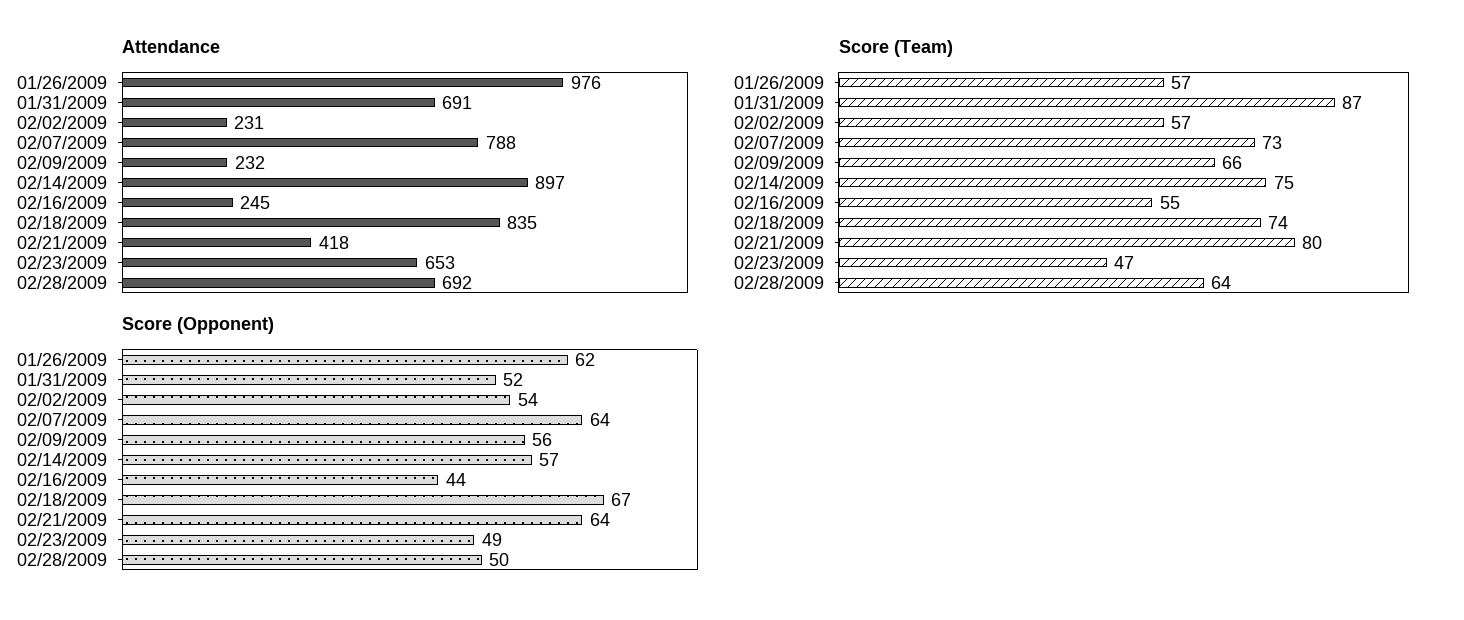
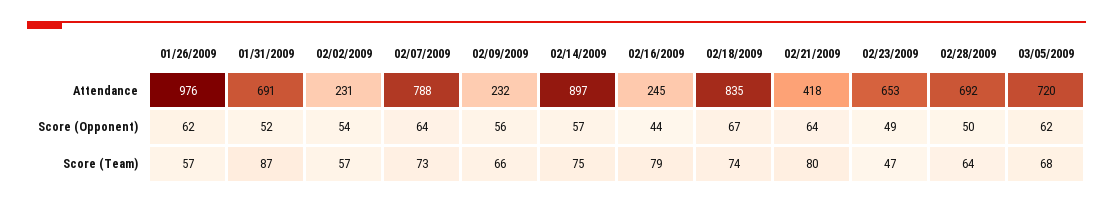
Score (Team), 02/16/2009: 55 -> 79
Attendance, 03/05/2009: none -> 720
Score (Opponent), 03/05/2009: none -> 62
Score (Team), 03/05/2009: none -> 68

